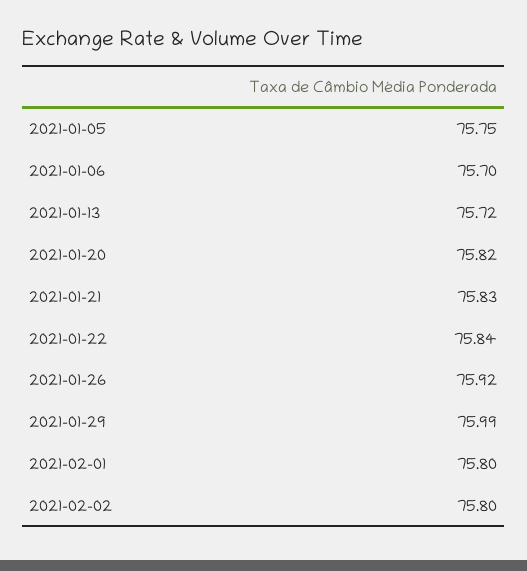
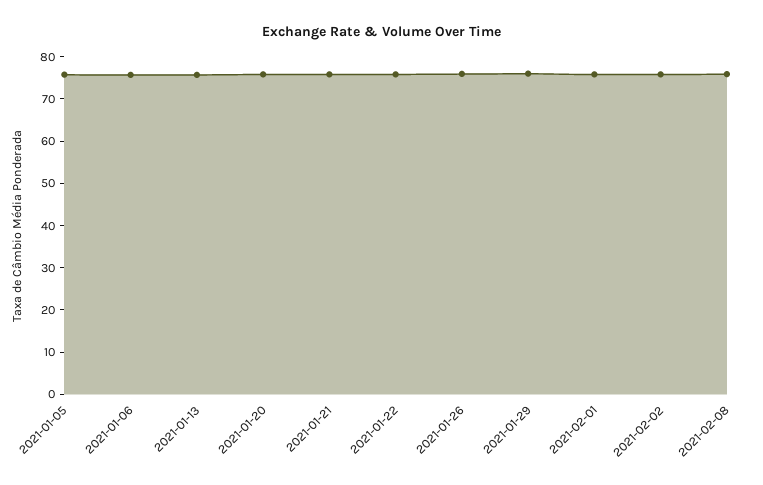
2021-02-08: none -> 76

